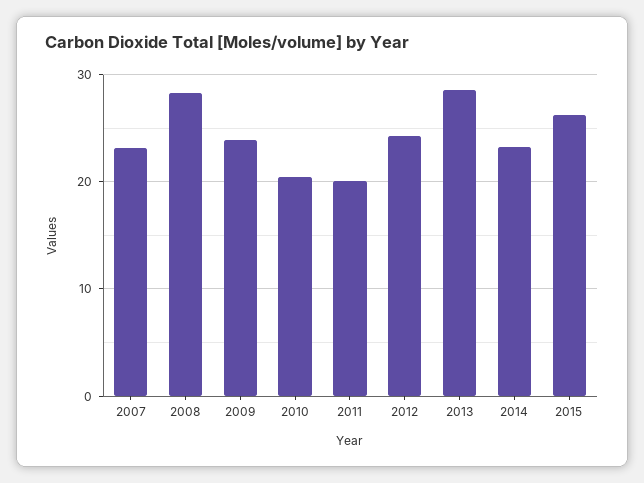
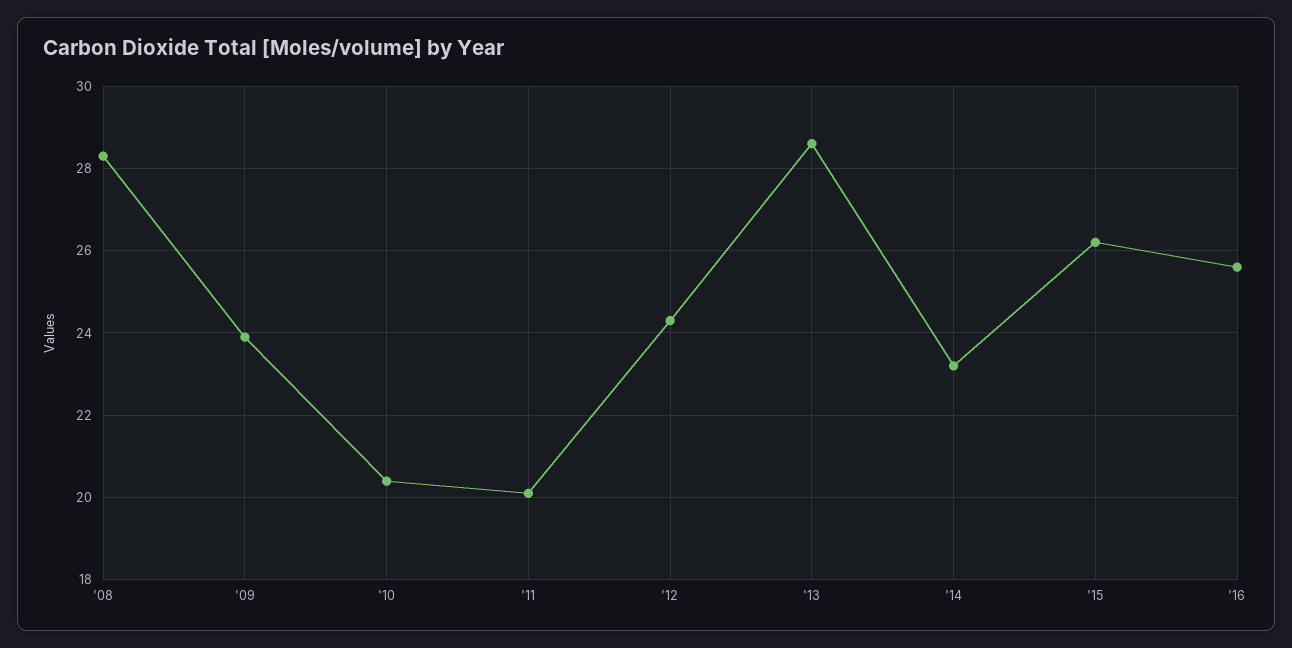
2007: 23 -> none
'16: none -> 25.5

